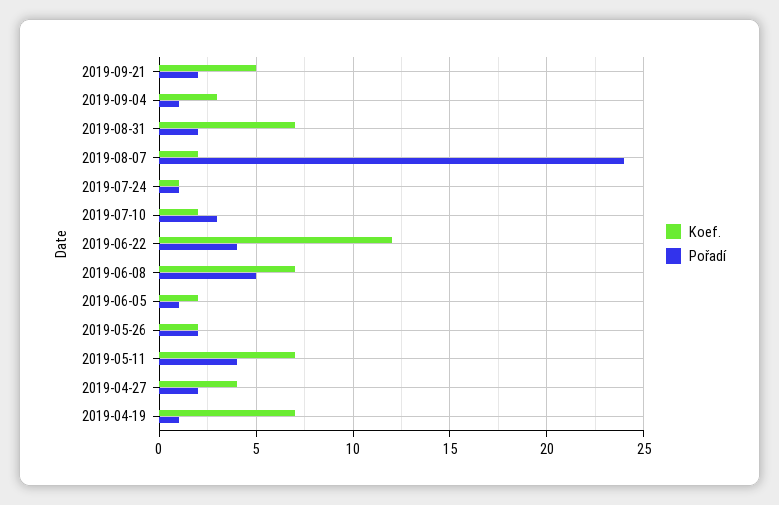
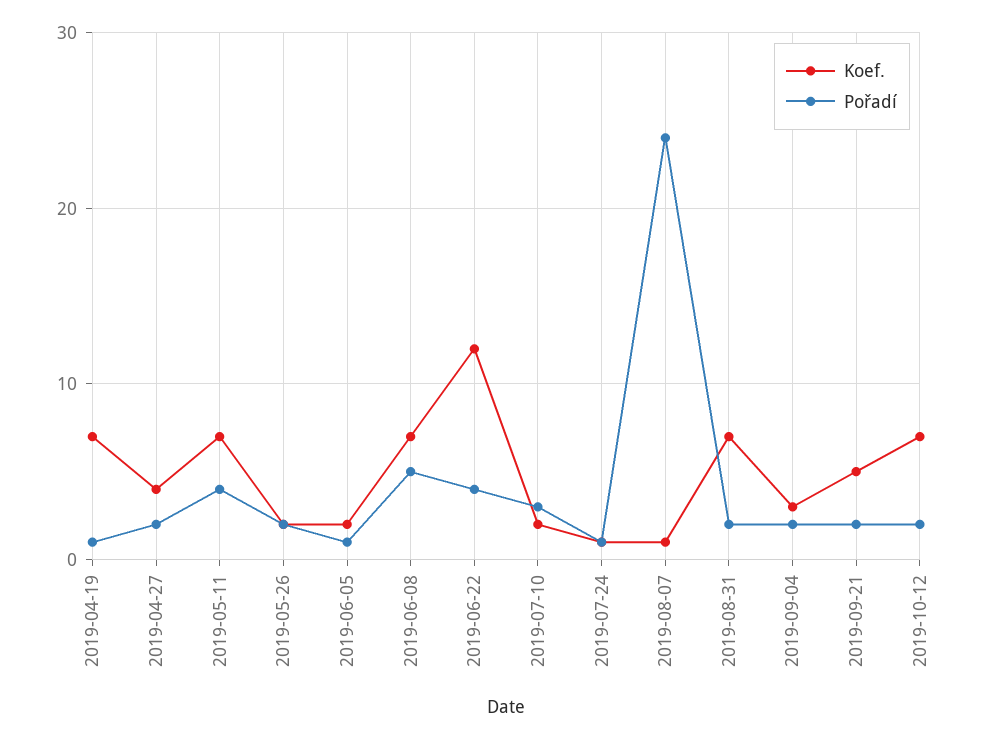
Pořadí, 2019-09-04: 1 -> 2
Koef., 2019-08-07: 2 -> 1
Koef., 2019-10-12: none -> 7
Pořadí, 2019-10-12: none -> 2

